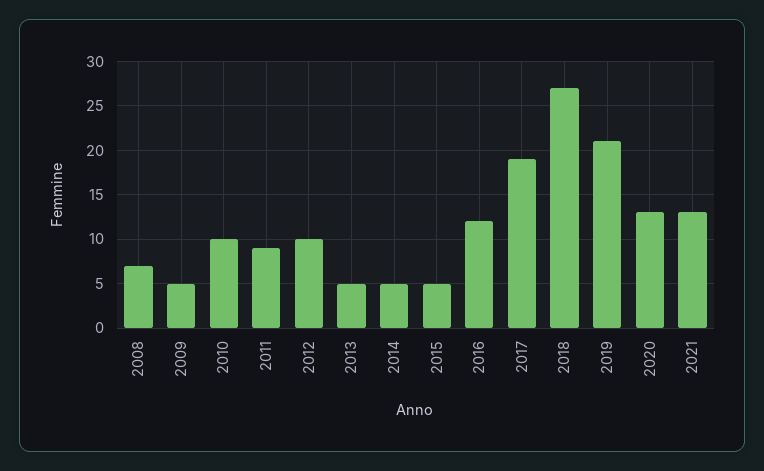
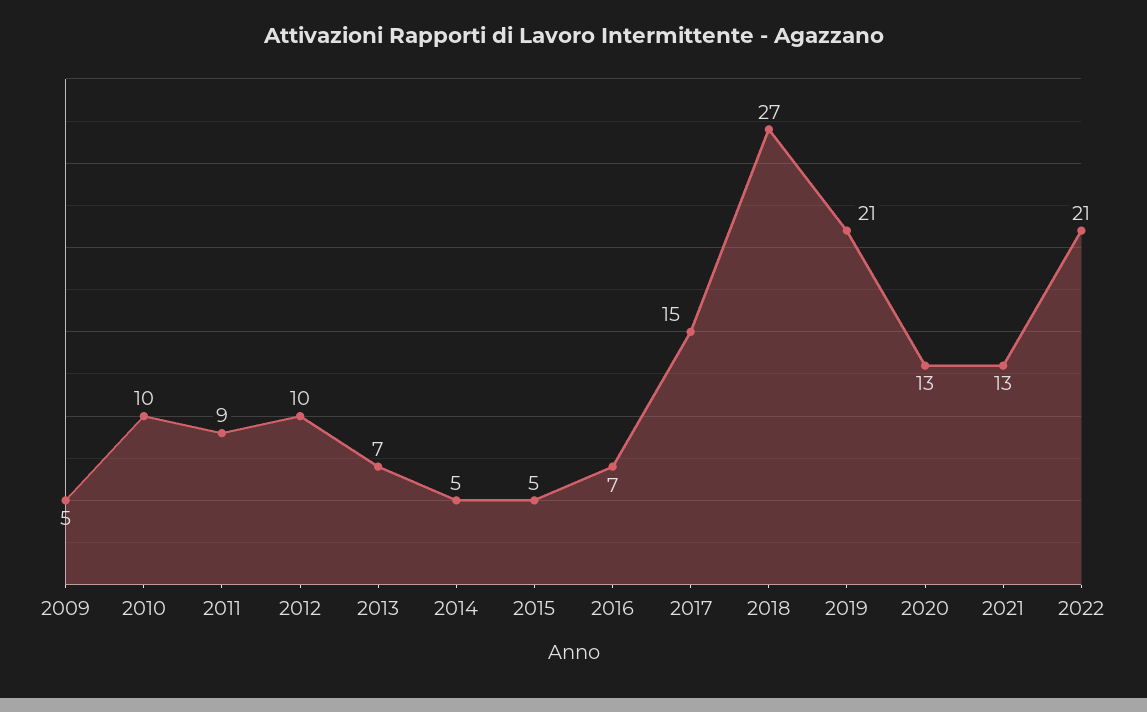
2008: 7 -> none
2013: 5 -> 7
2016: 12 -> 7
2017: 19 -> 15
2022: none -> 21

